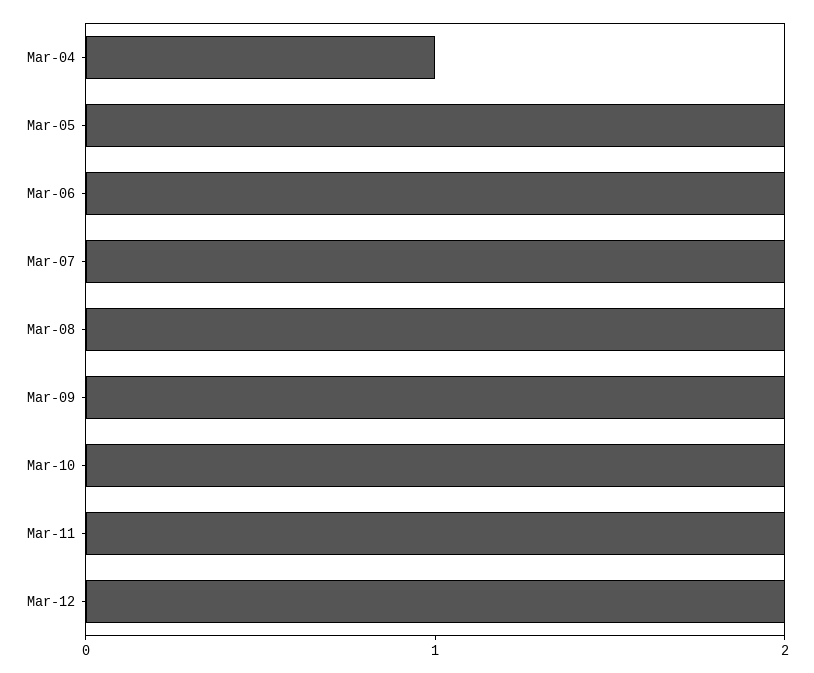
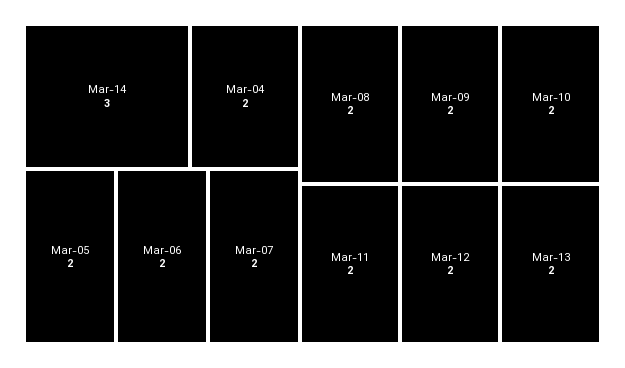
Mar-04: 1 -> 2
Mar-14: none -> 3
Mar-13: none -> 2

